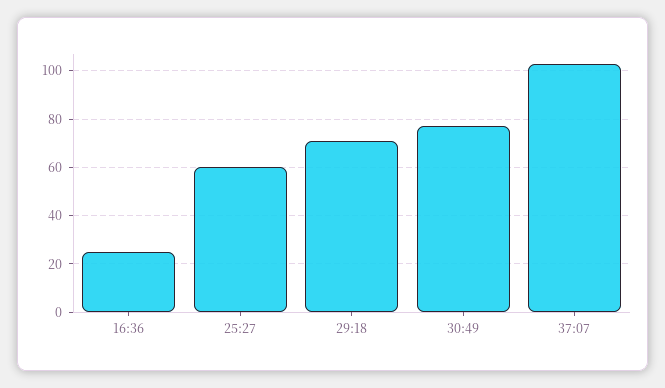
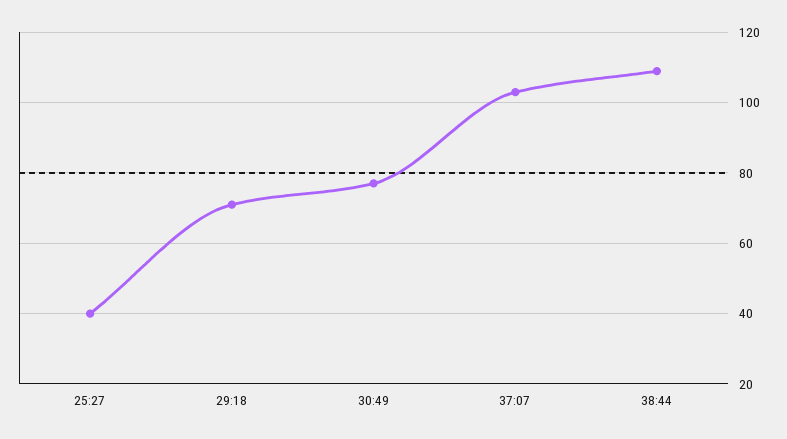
16:36: 25 -> none
25:27: 60 -> 40
38:44: none -> 110

